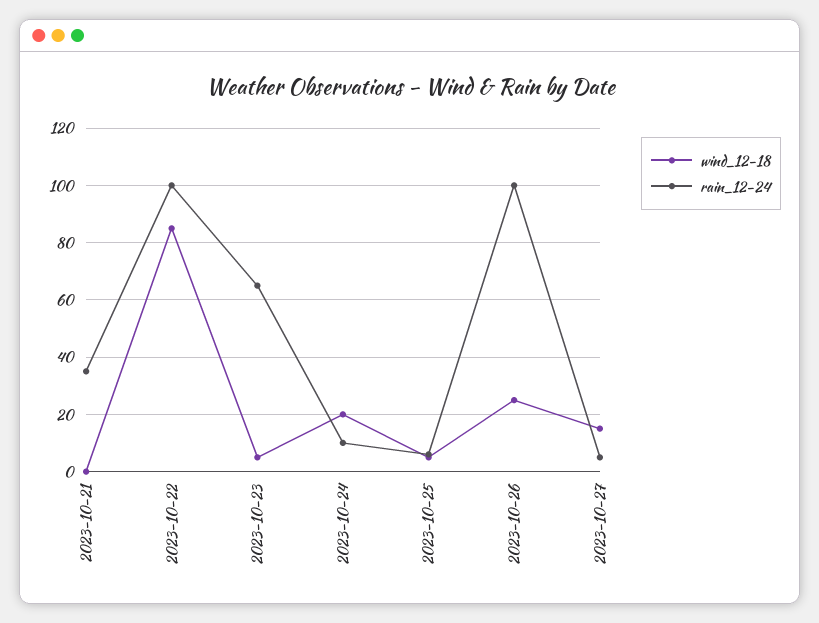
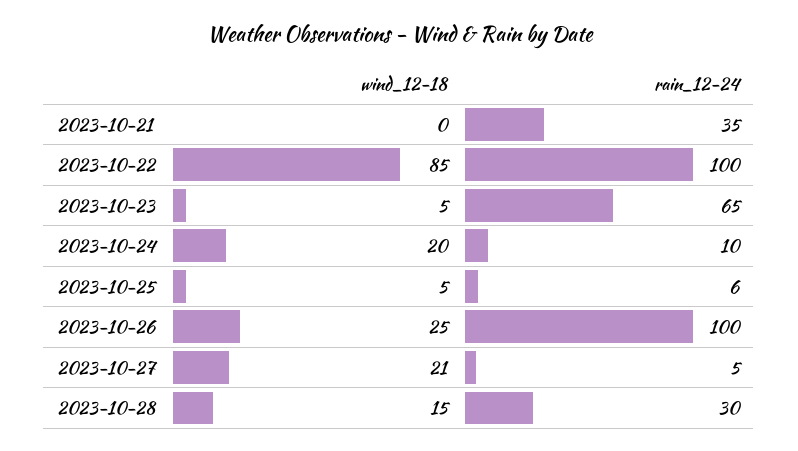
wind_12-18, 2023-10-27: 15 -> 21
wind_12-18, 2023-10-28: none -> 15
rain_12-24, 2023-10-28: none -> 30

